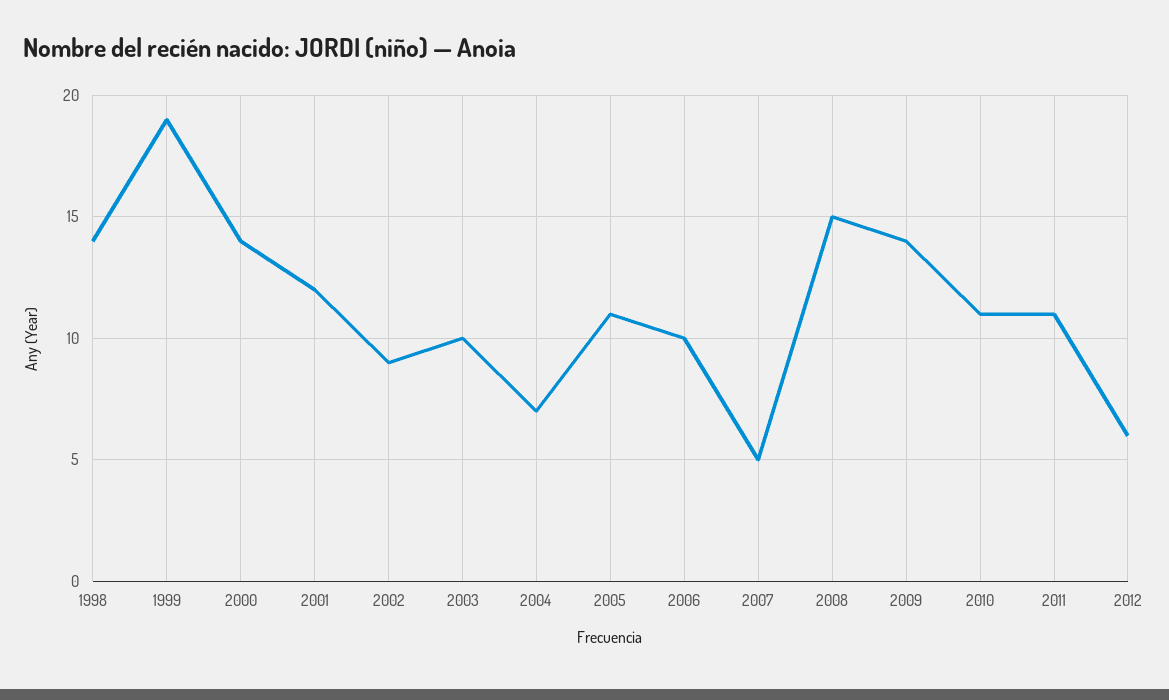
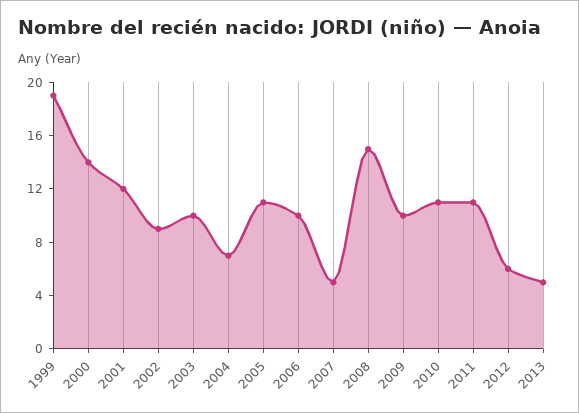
1998: 14 -> none
2009: 14 -> 10
2013: none -> 5

